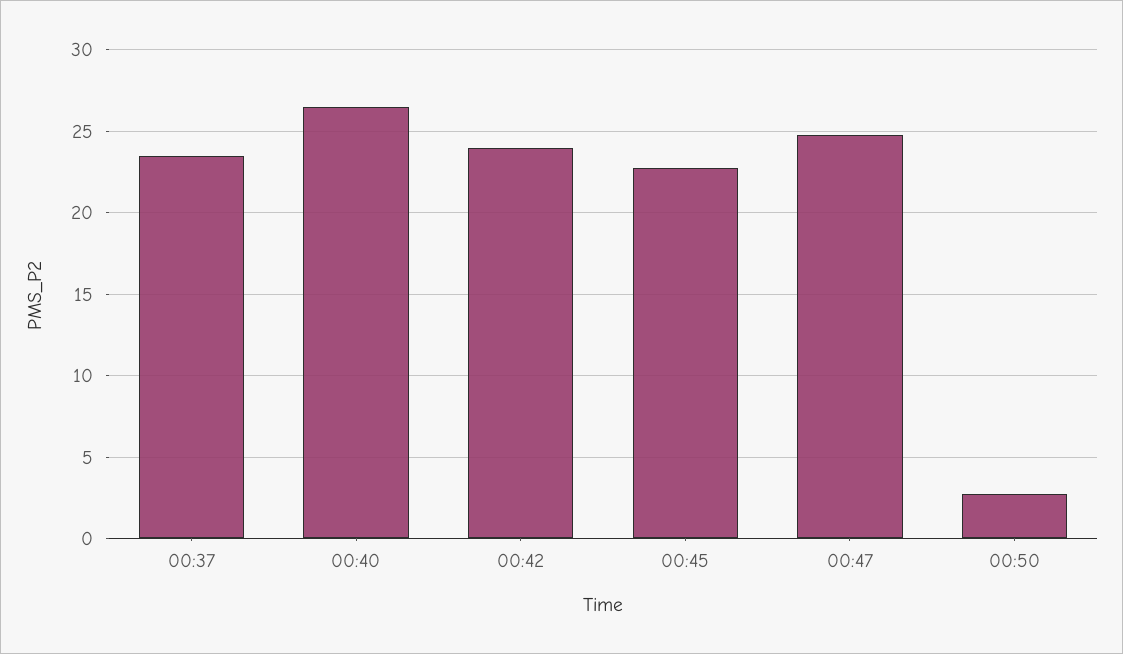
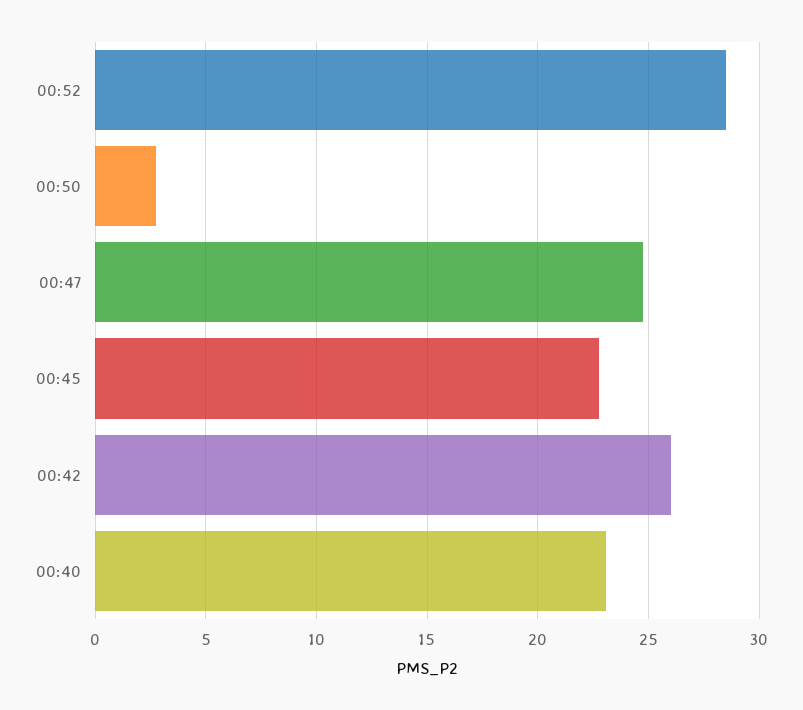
00:37: 23.5 -> none
00:40: 26.5 -> 23
00:42: 24 -> 26
00:52: none -> 28.5

